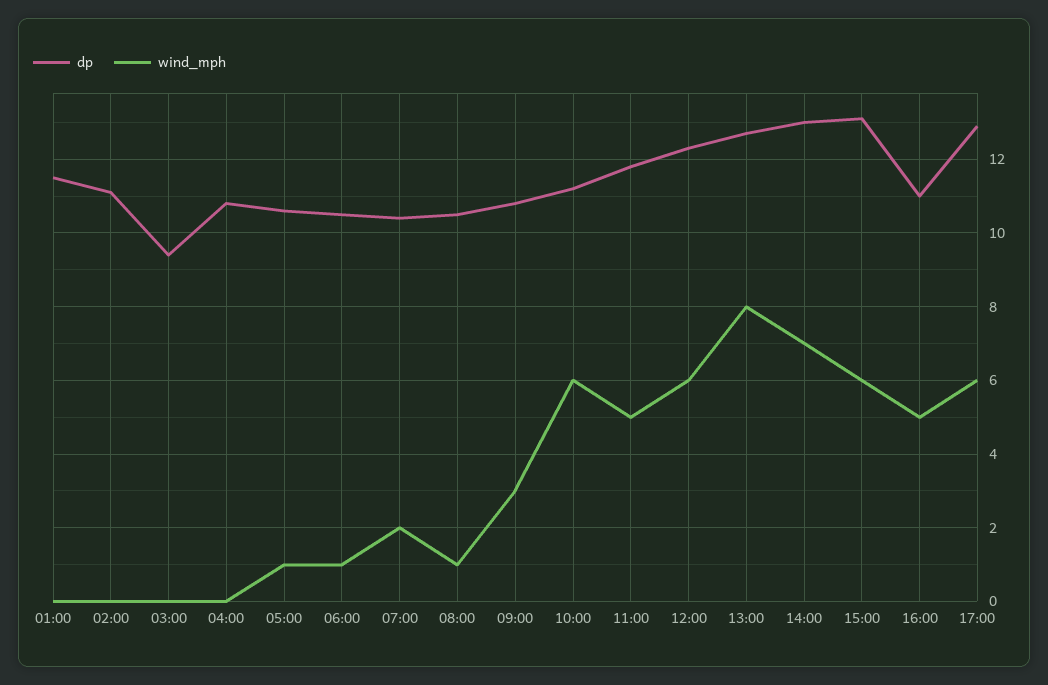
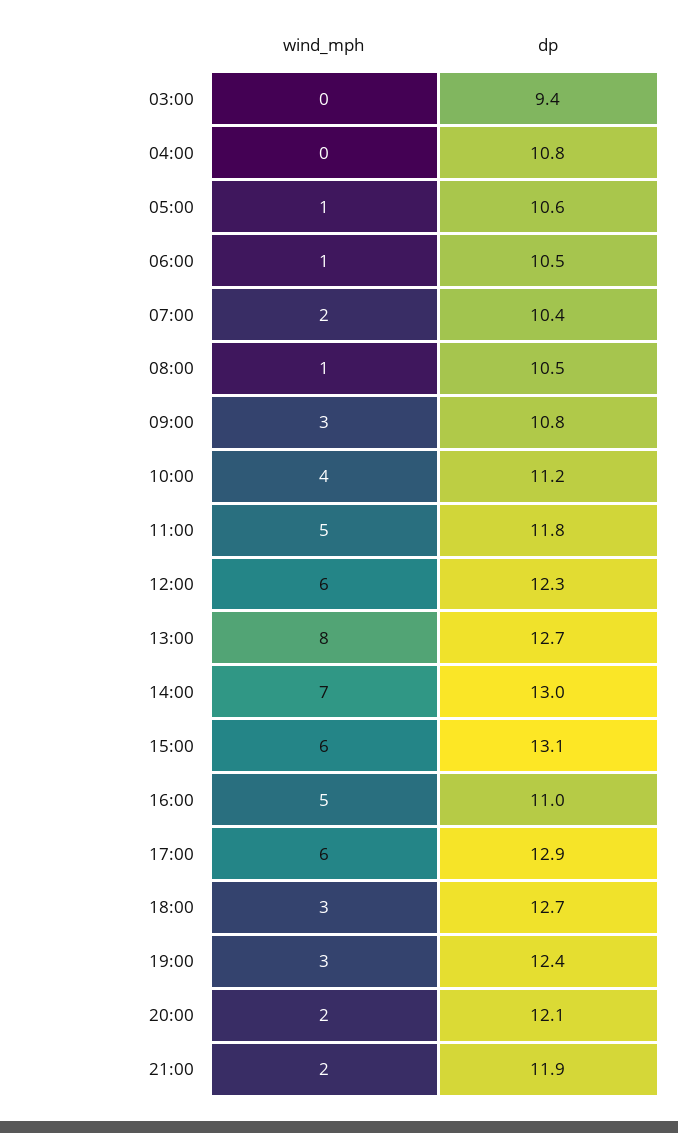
dp, 01:00: 11.5 -> none
wind_mph, 01:00: 0 -> none
dp, 02:00: 11 -> none
wind_mph, 02:00: 0 -> none
wind_mph, 10:00: 6 -> 4
wind_mph, 18:00: none -> 3
dp, 18:00: none -> 12.7
wind_mph, 19:00: none -> 3
dp, 19:00: none -> 12.4
wind_mph, 20:00: none -> 2
dp, 20:00: none -> 12.1
wind_mph, 21:00: none -> 2
dp, 21:00: none -> 11.9

